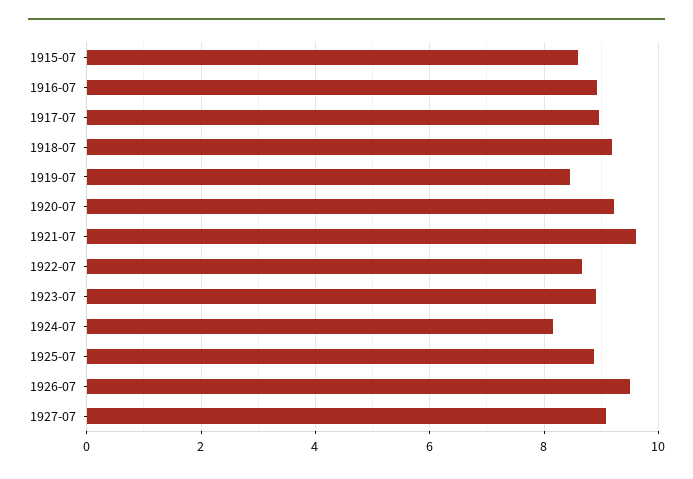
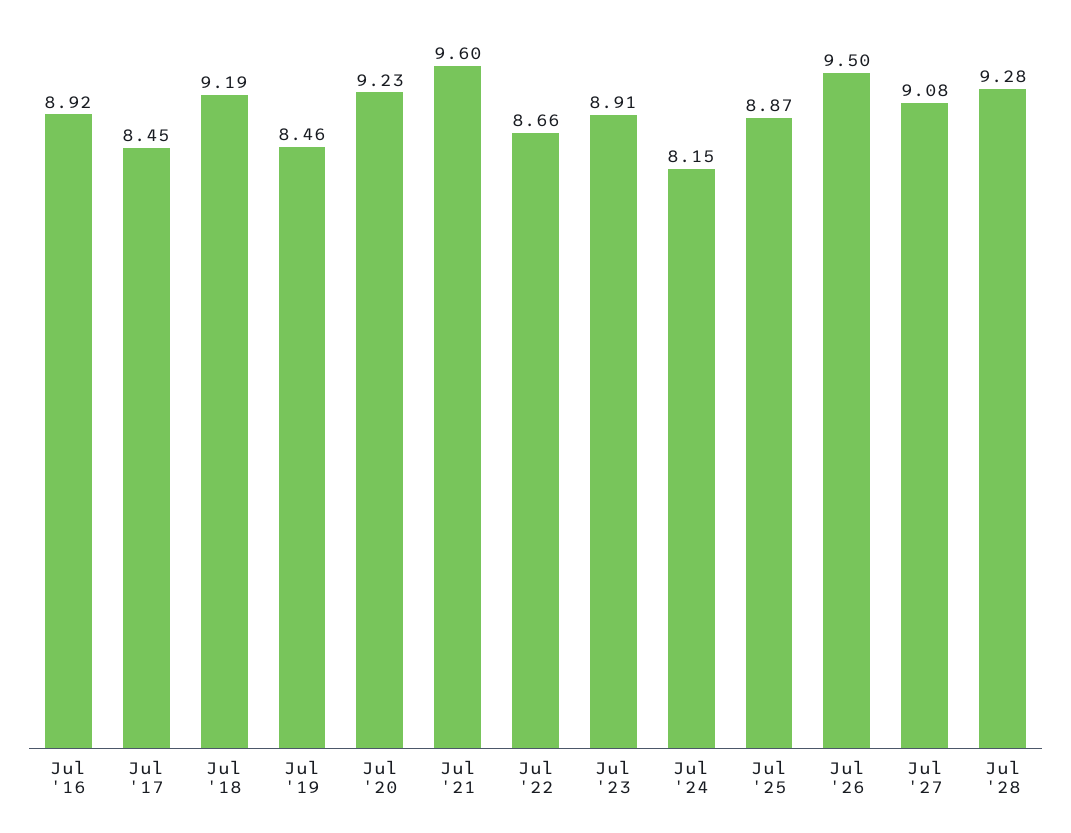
1915-07: 8.6 -> none
1917-07: 9 -> 8.45
Jul '28: none -> 9.28

